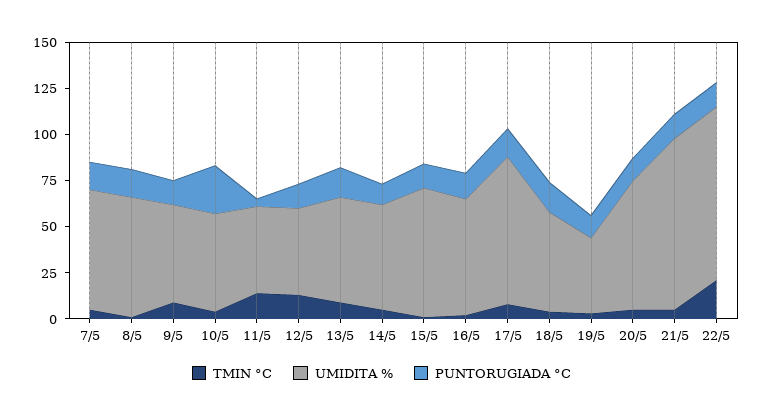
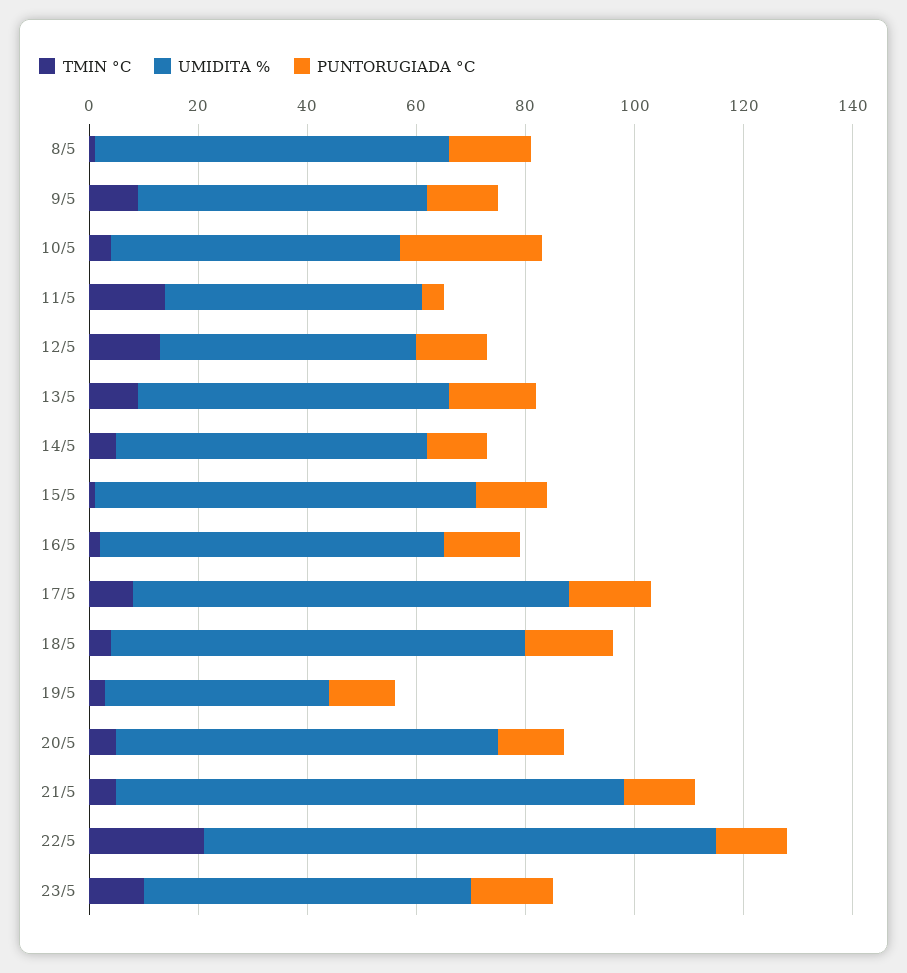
TMIN °C, 7/5: 5 -> none
UMIDITA %, 7/5: 65 -> none
PUNTORUGIADA °C, 7/5: 15 -> none
UMIDITA %, 18/5: 55 -> 75
TMIN °C, 23/5: none -> 10
UMIDITA %, 23/5: none -> 60
PUNTORUGIADA °C, 23/5: none -> 15

